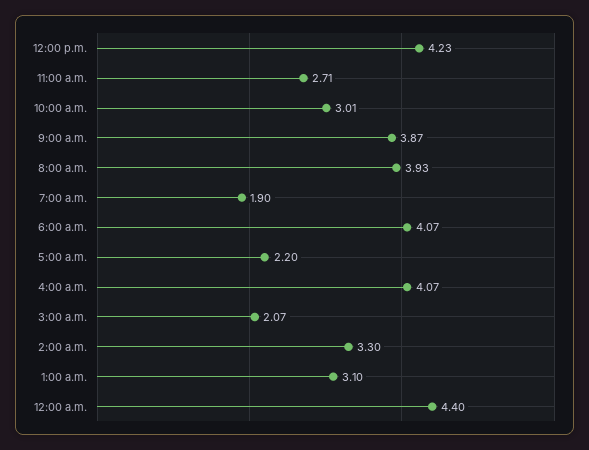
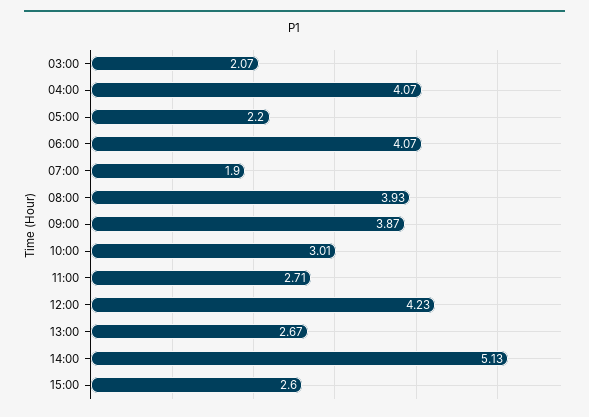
2:00 a.m.: 3.3 -> none
1:00 a.m.: 3.1 -> none
12:00 a.m.: 4.4 -> none
13:00: none -> 2.67
14:00: none -> 5.13
15:00: none -> 2.6

